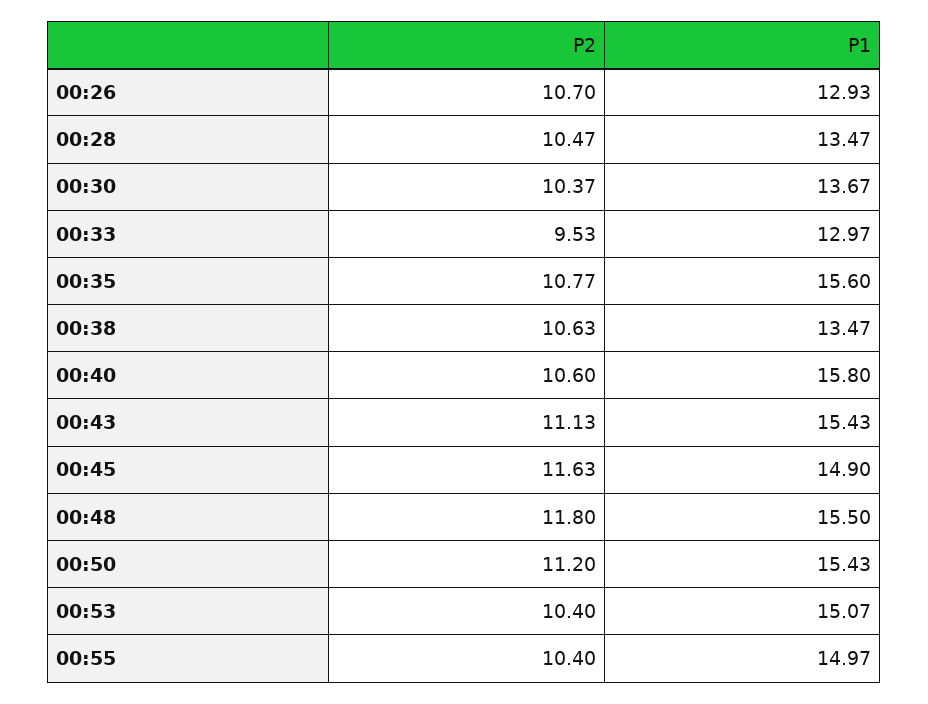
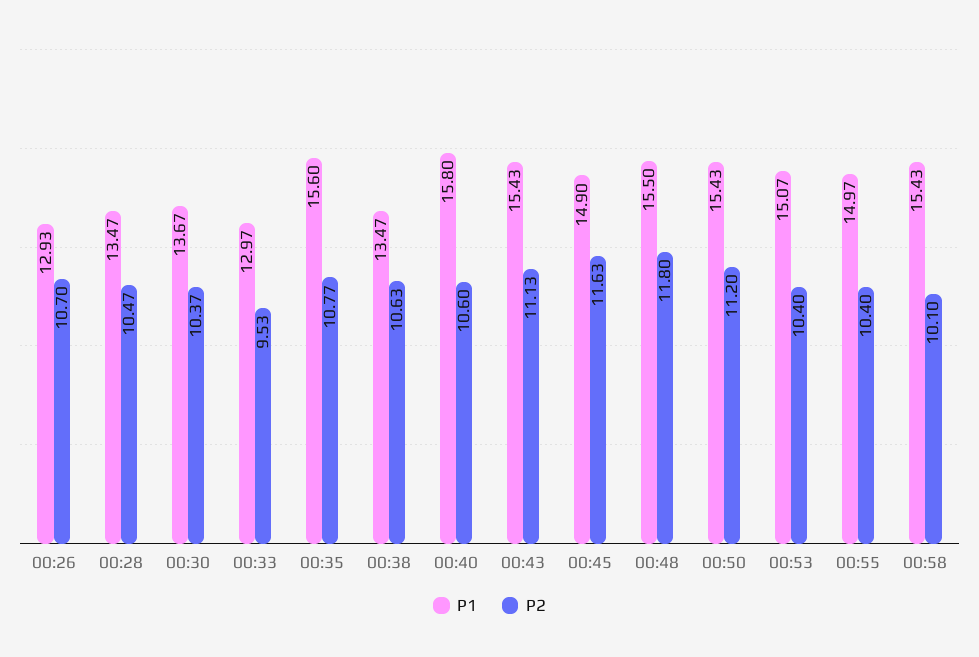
P1, 00:58: none -> 15.43
P2, 00:58: none -> 10.1

